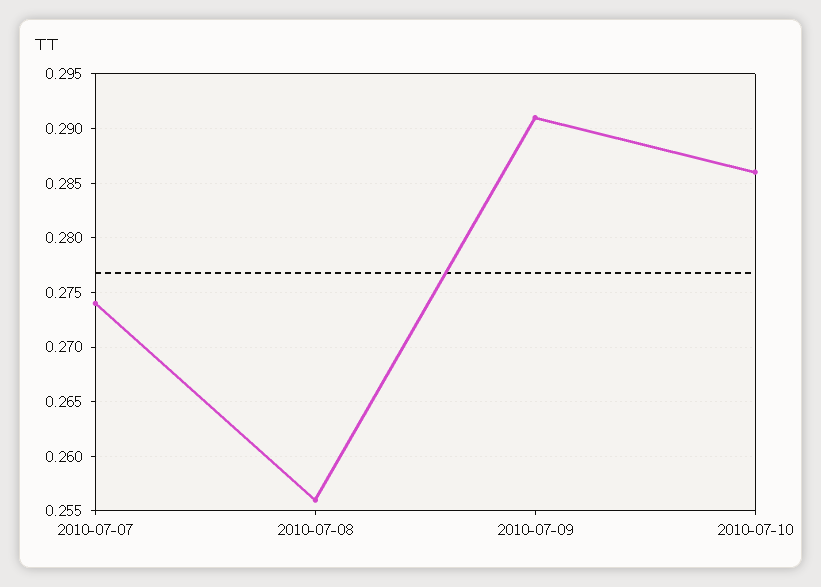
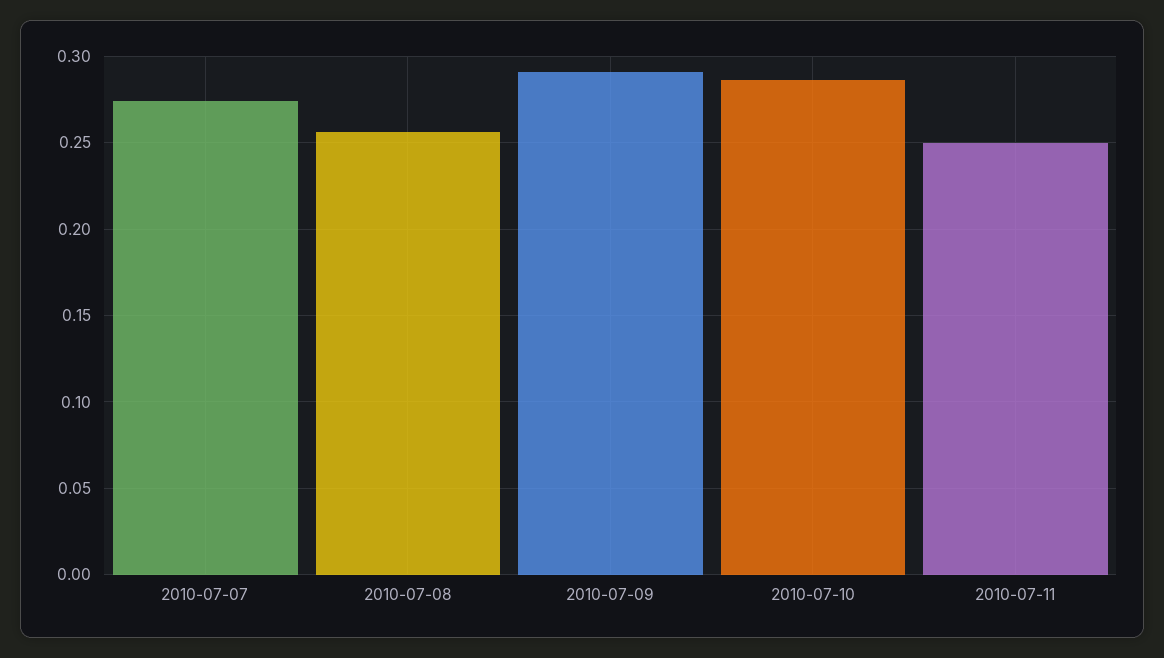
2010-07-11: none -> 0.25

